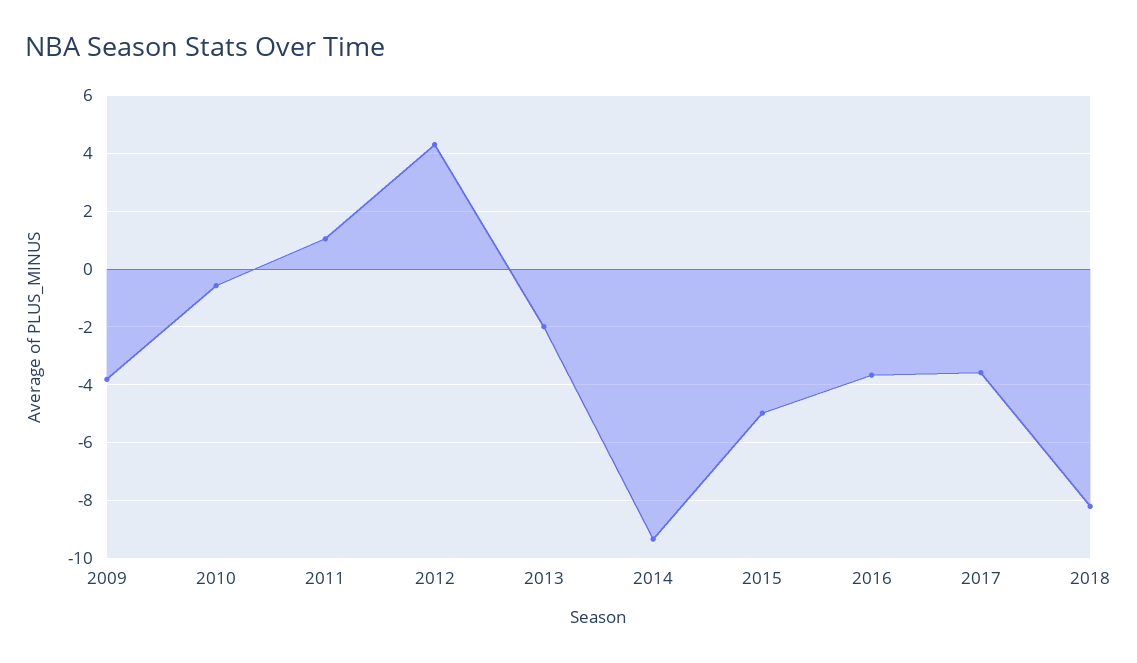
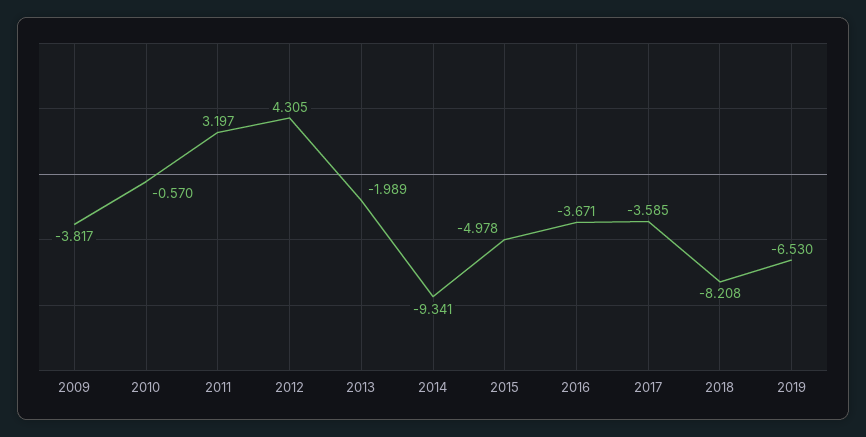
2011: 1 -> 3.197
2019: none -> -6.53

